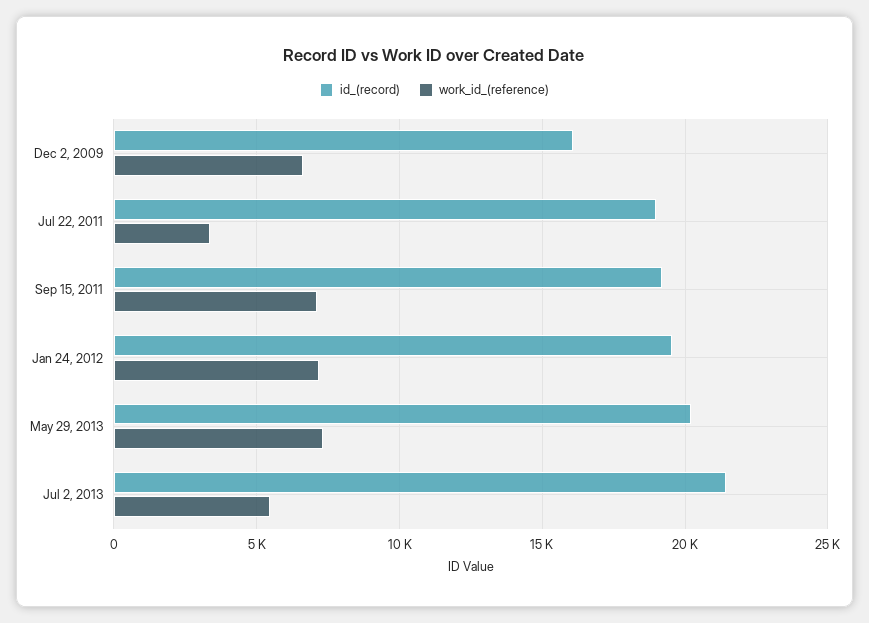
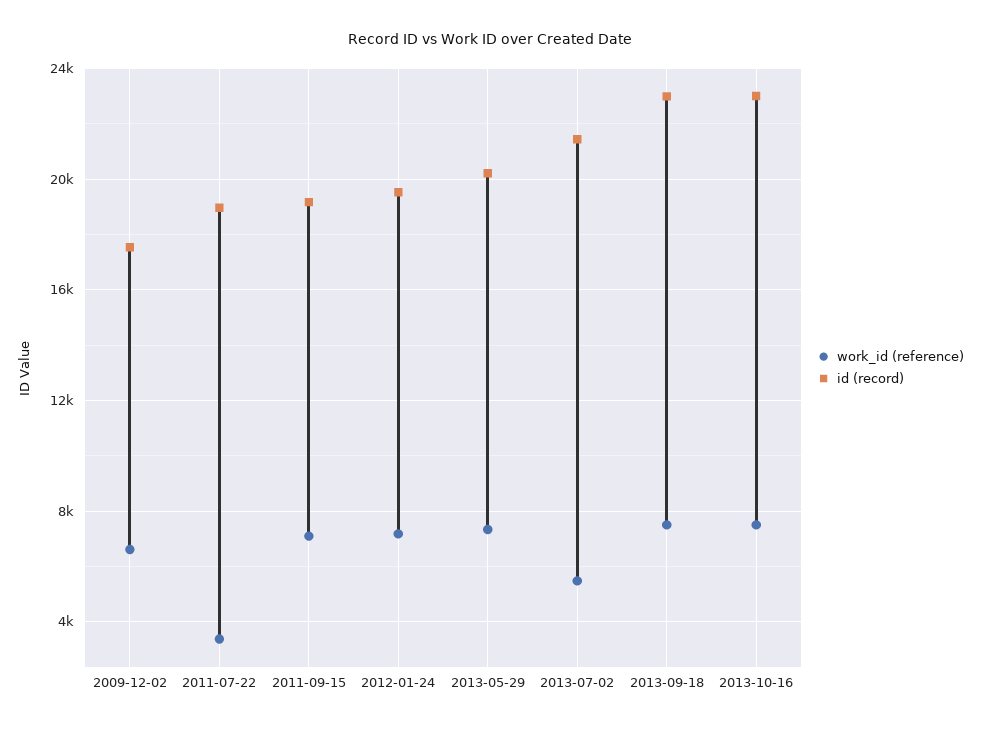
id_(record), Dec 2, 2009: 16000 -> 17500
work_id_(reference), 2013-09-18: none -> 7500
id_(record), 2013-09-18: none -> 23000
work_id_(reference), 2013-10-16: none -> 7500
id_(record), 2013-10-16: none -> 23000

